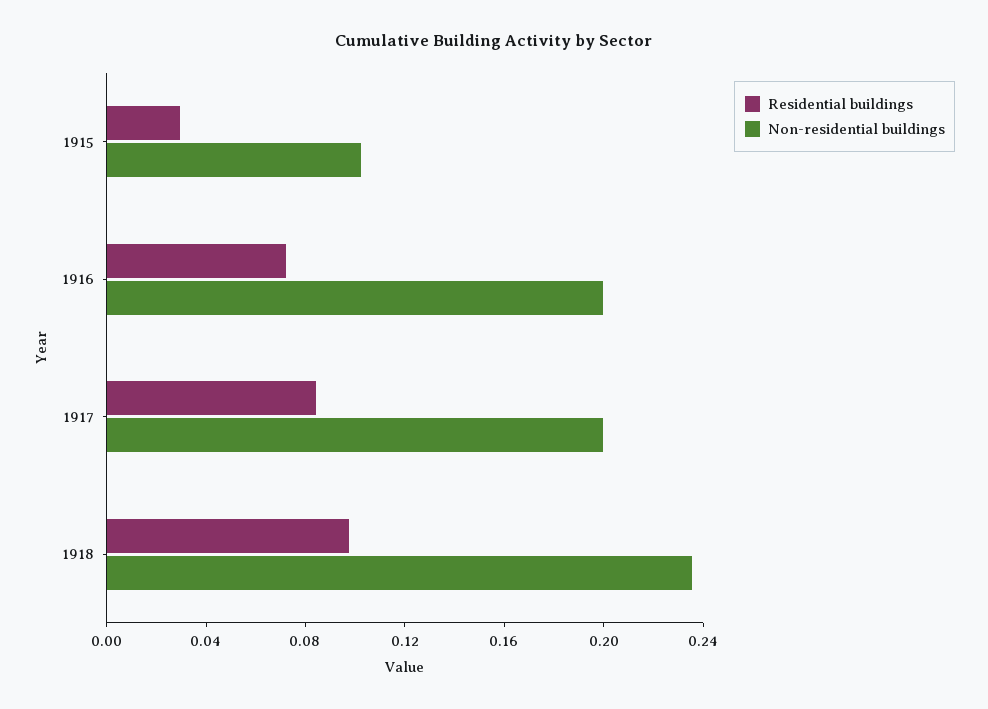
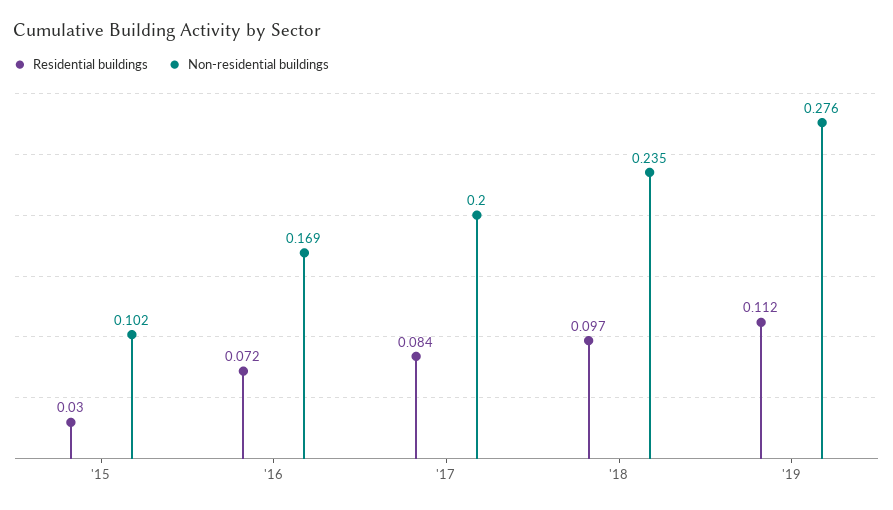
Non-residential buildings, 1916: 0.2 -> 0.169
Residential buildings, '19: none -> 0.112
Non-residential buildings, '19: none -> 0.276

